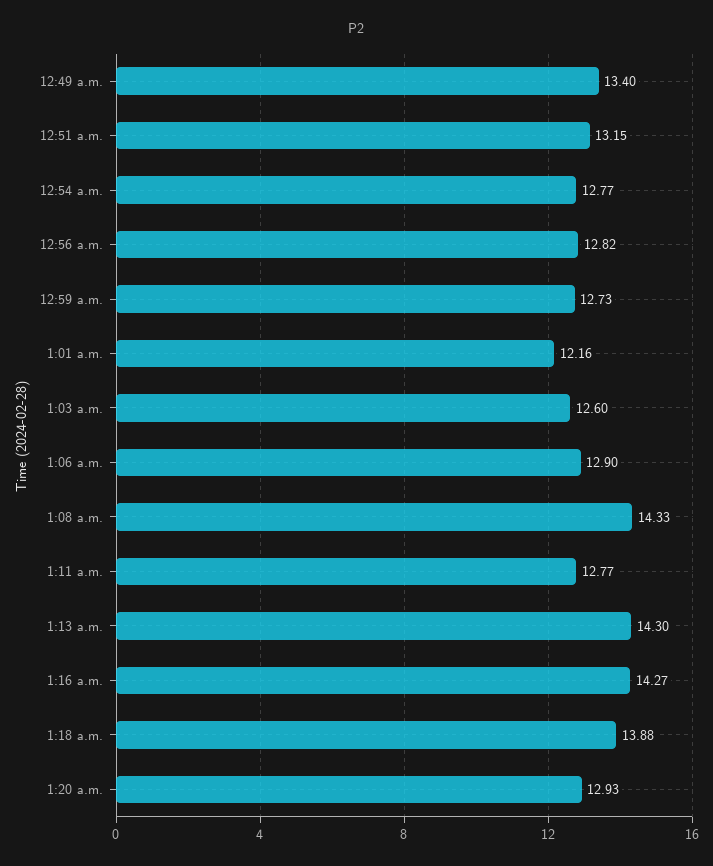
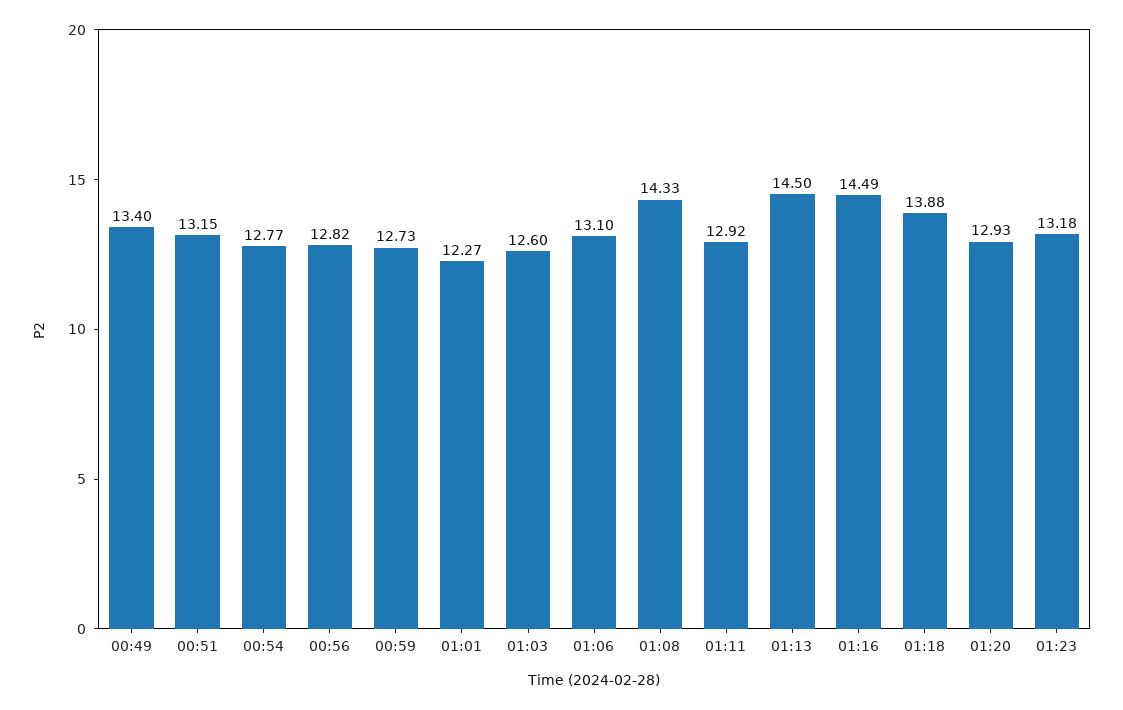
1:01 a.m.: 12.16 -> 12.27
1:06 a.m.: 12.9 -> 13.1
1:11 a.m.: 12.77 -> 12.92
1:13 a.m.: 14.3 -> 14.5
1:16 a.m.: 14.27 -> 14.49
01:23: none -> 13.18

